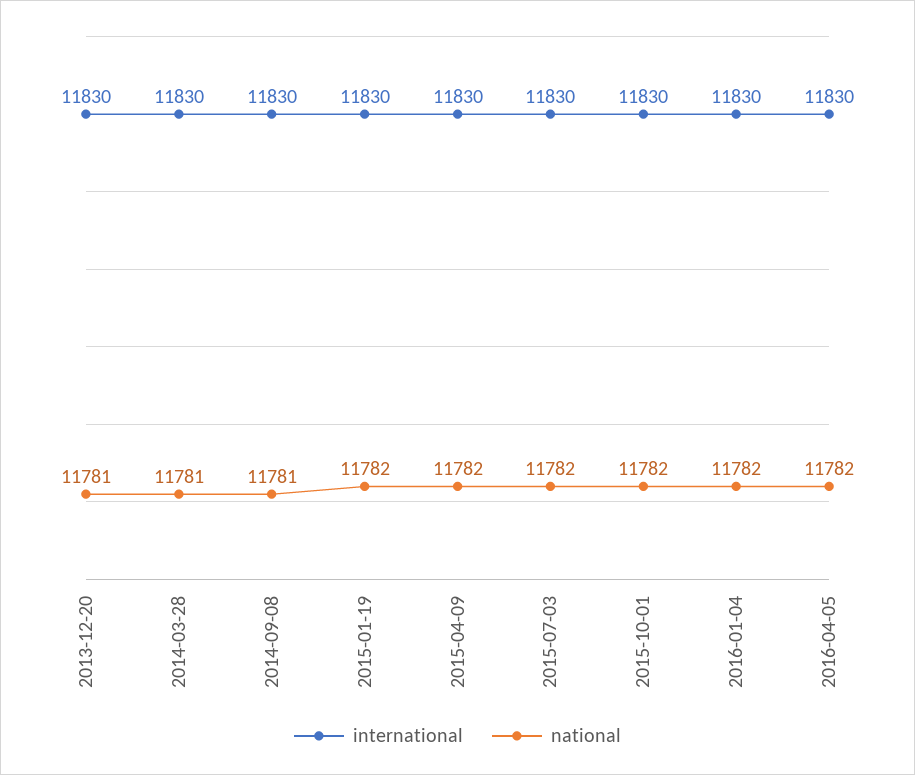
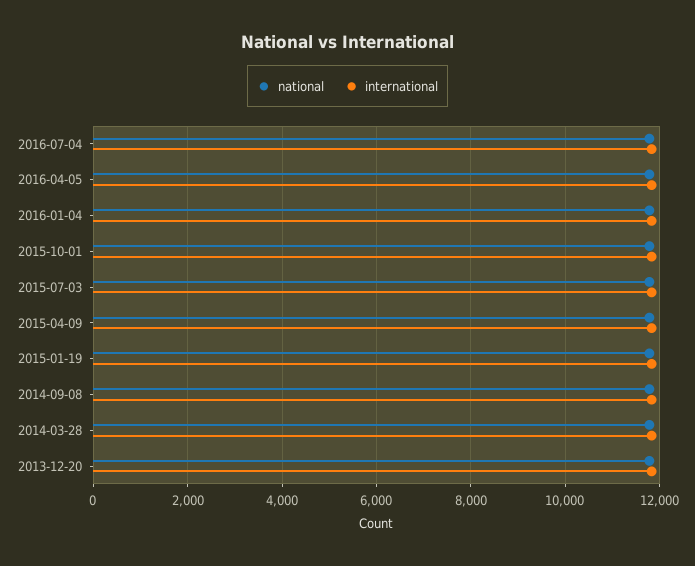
national, 2016-07-04: none -> 11800
international, 2016-07-04: none -> 11800

